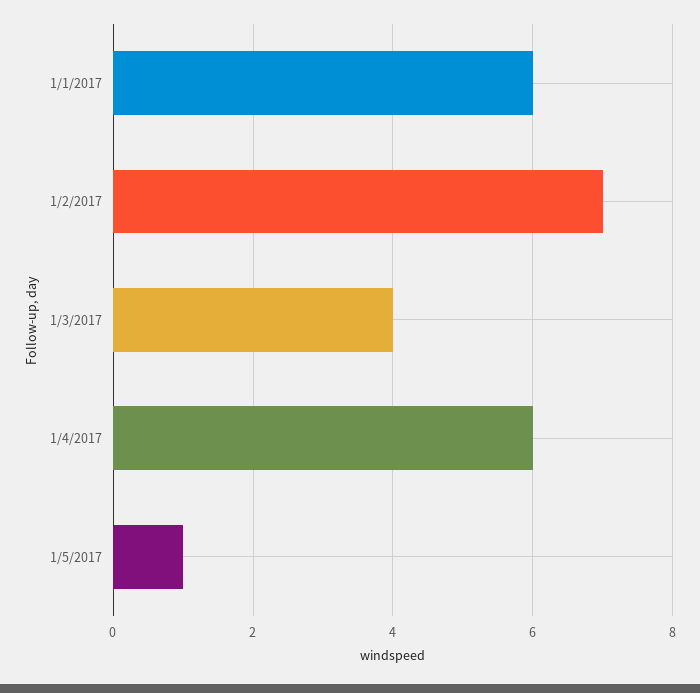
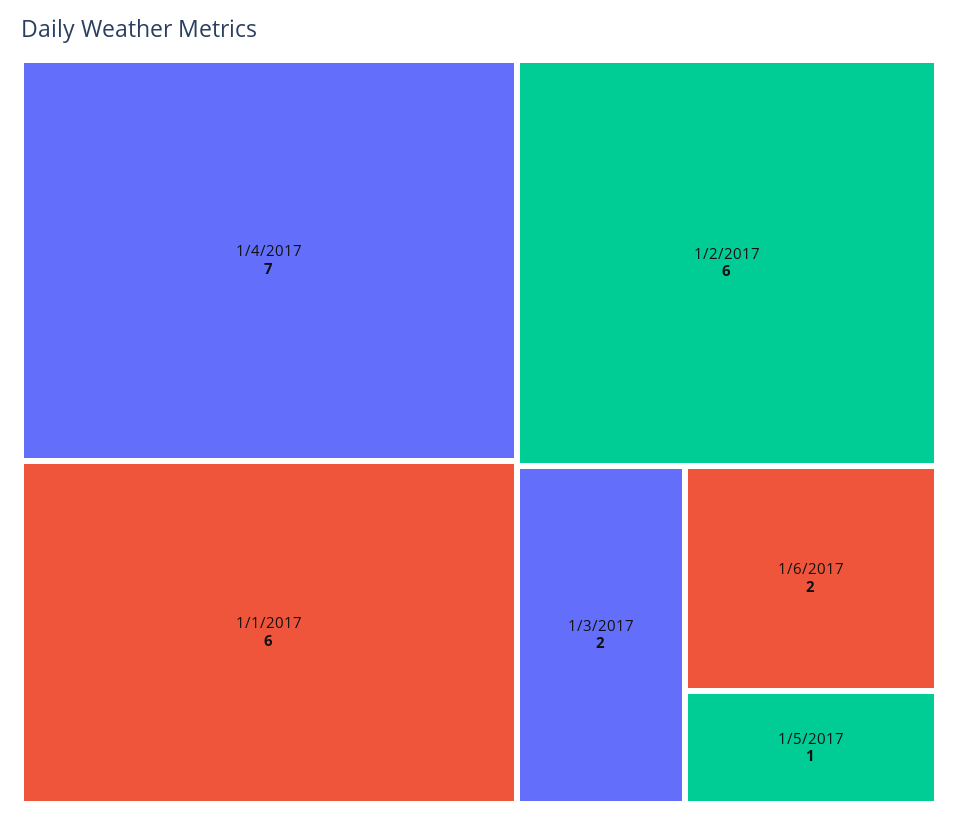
1/2/2017: 7 -> 6
1/3/2017: 4 -> 2
1/4/2017: 6 -> 7
1/6/2017: none -> 2

